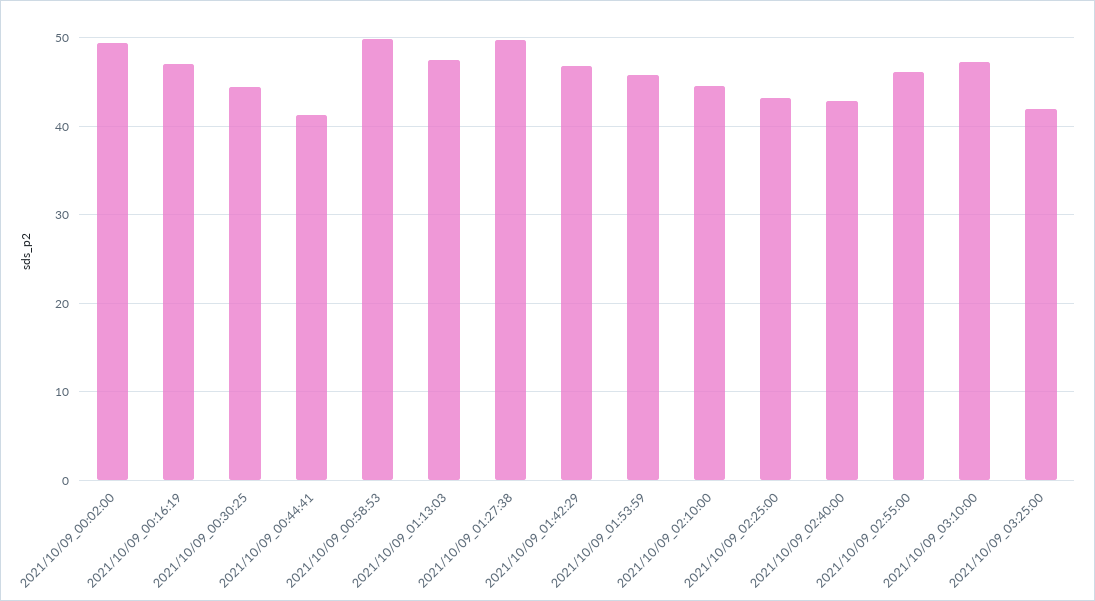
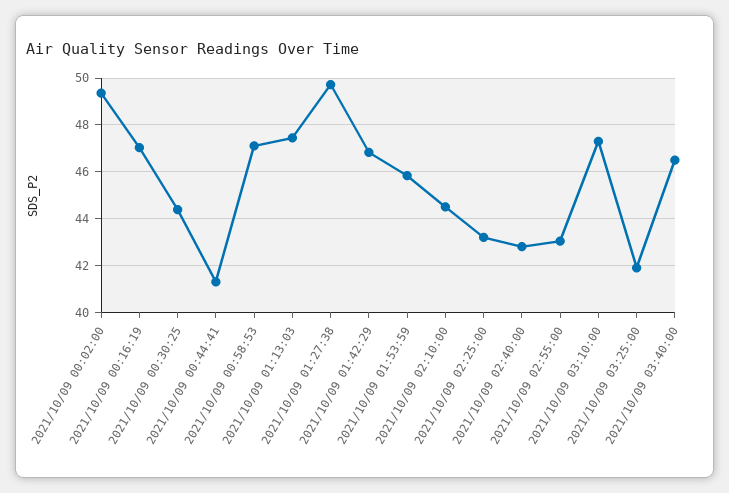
2021/10/09_00:58:53: 50 -> 47
2021/10/09_02:55:00: 46 -> 43
2021/10/09 03:40:00: none -> 46.5

